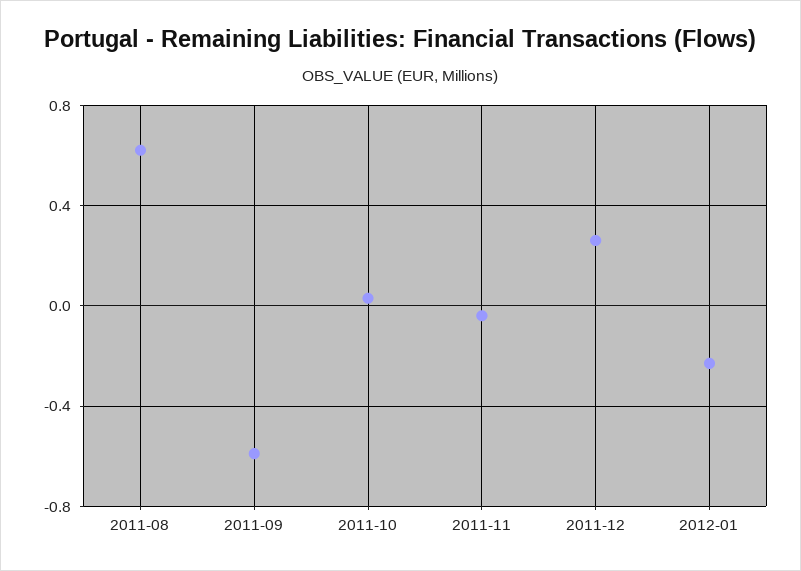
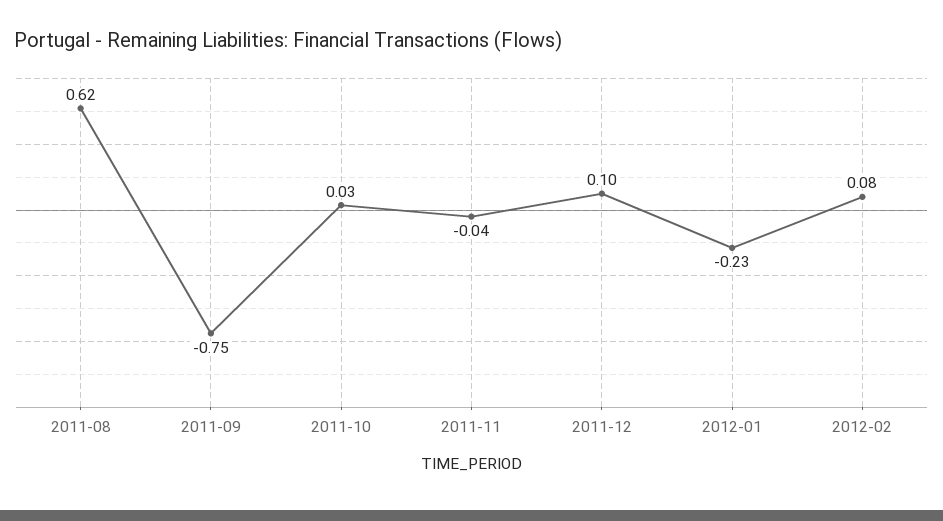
2011-09: -0.6 -> -0.75
2011-12: 0.25 -> 0.1
2012-02: none -> 0.08

